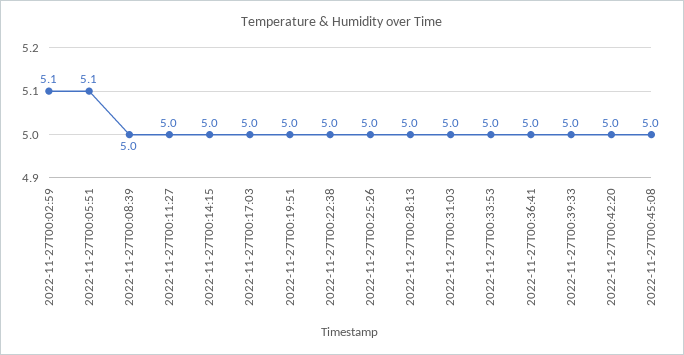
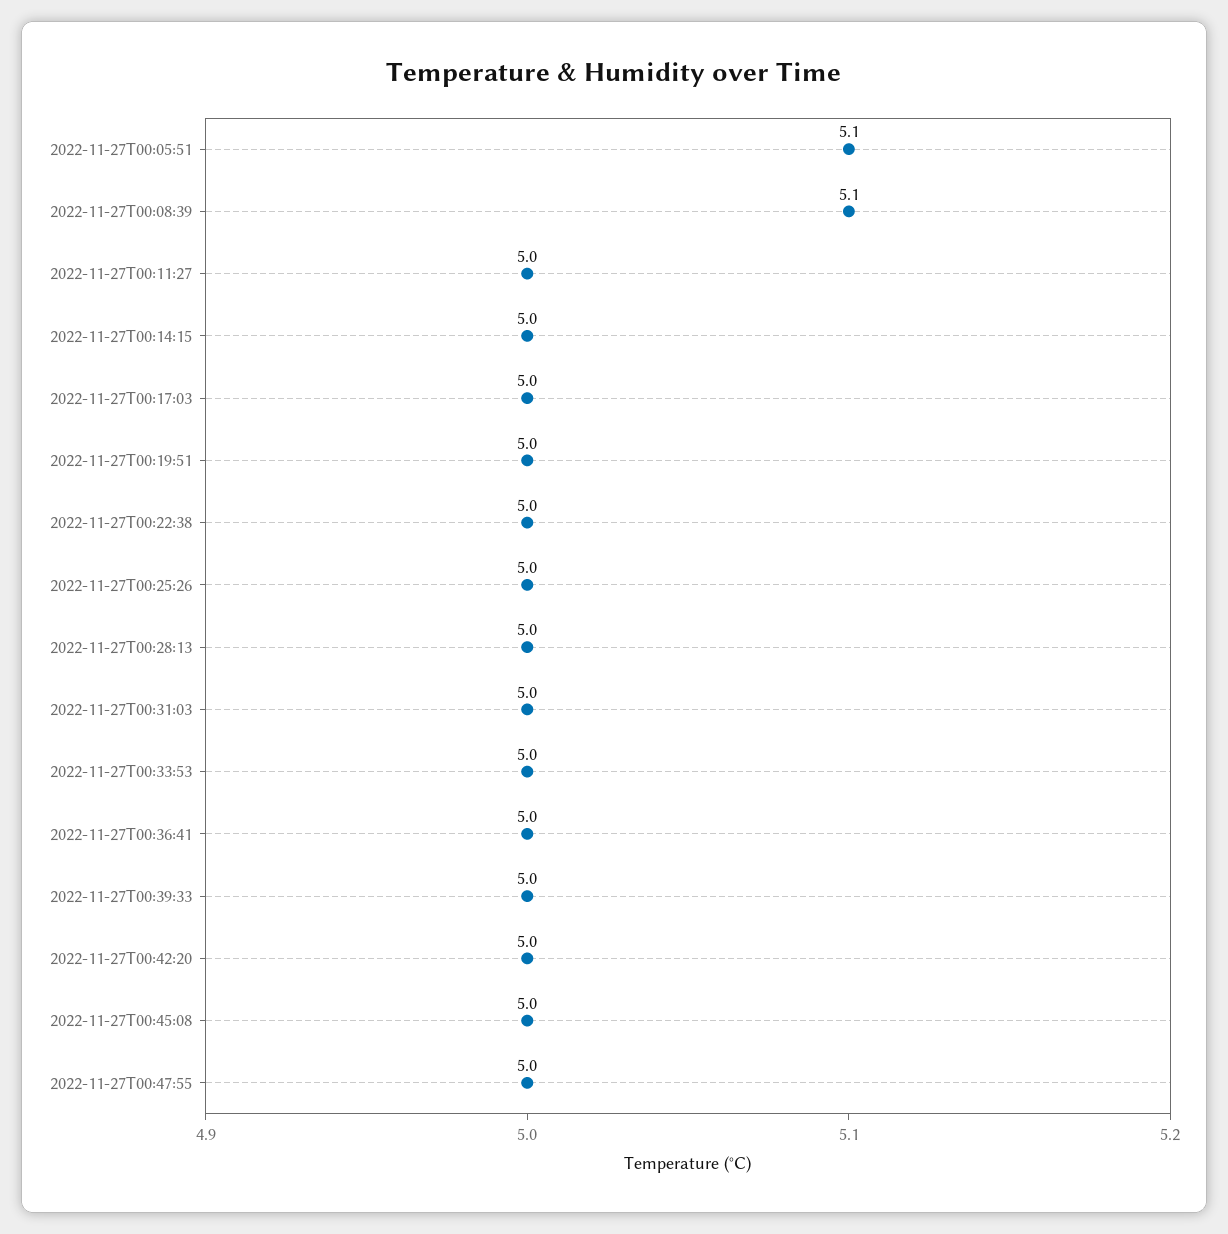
2022-11-27T00:02:59: 5.1 -> none
2022-11-27T00:08:39: 5 -> 5.1
2022-11-27T00:47:55: none -> 5

